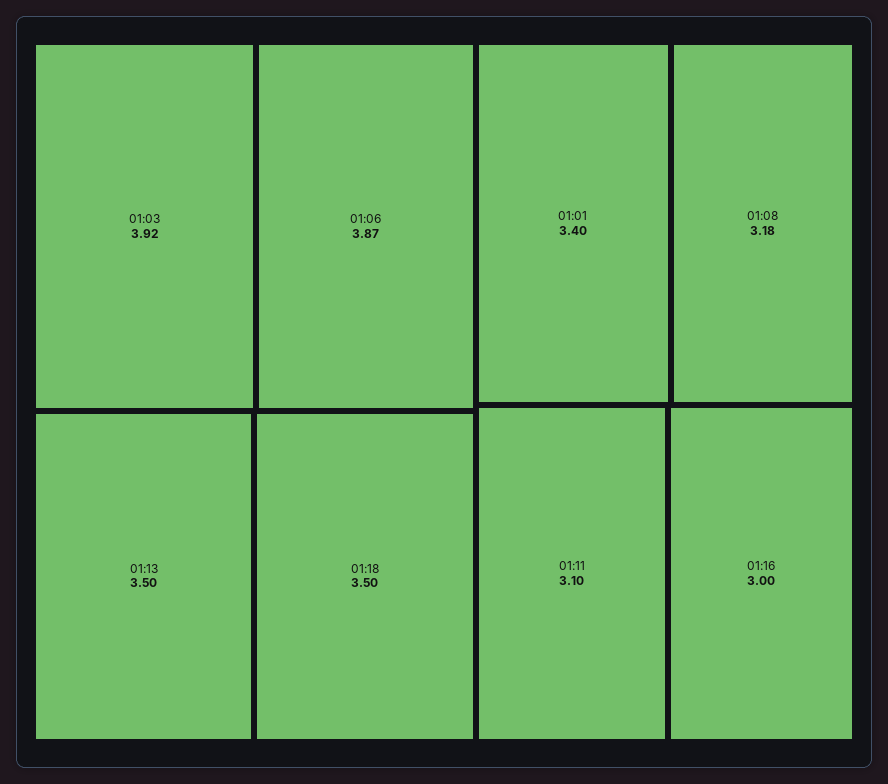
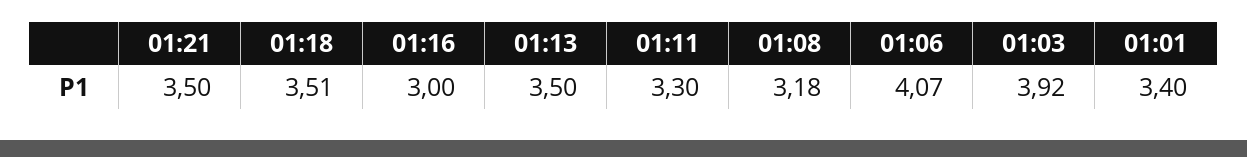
01:06: 3.87 -> 4.07
01:18: 3.5 -> 3.51
01:11: 3.1 -> 3.3
01:21: none -> 3.5

